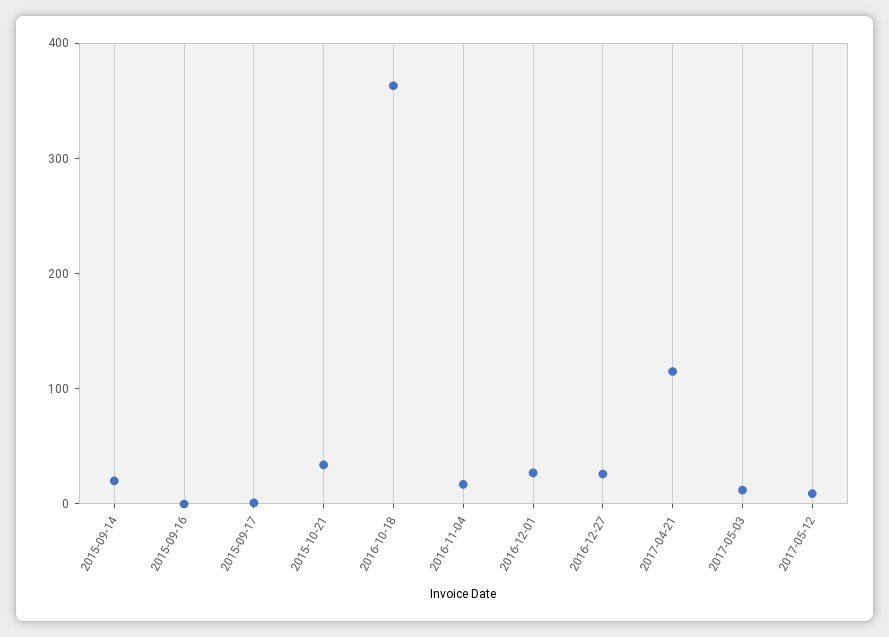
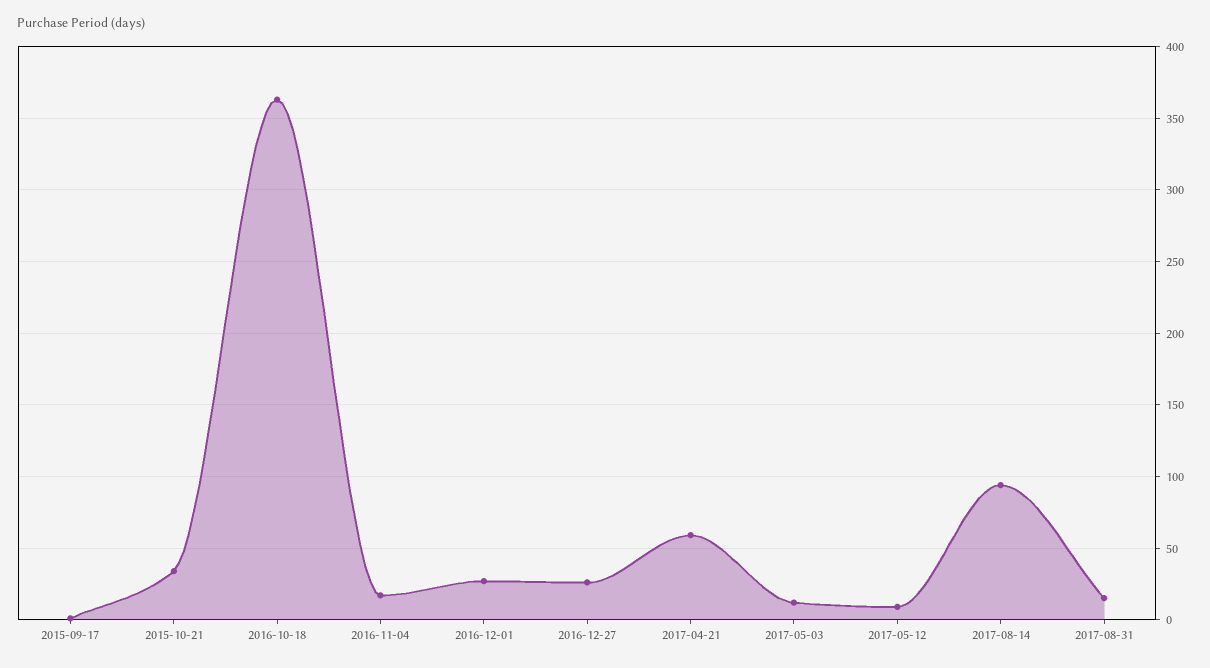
2015-09-14: 20 -> none
2015-09-16: 0 -> none
2017-04-21: 120 -> 60
2017-08-14: none -> 95
2017-08-31: none -> 15

